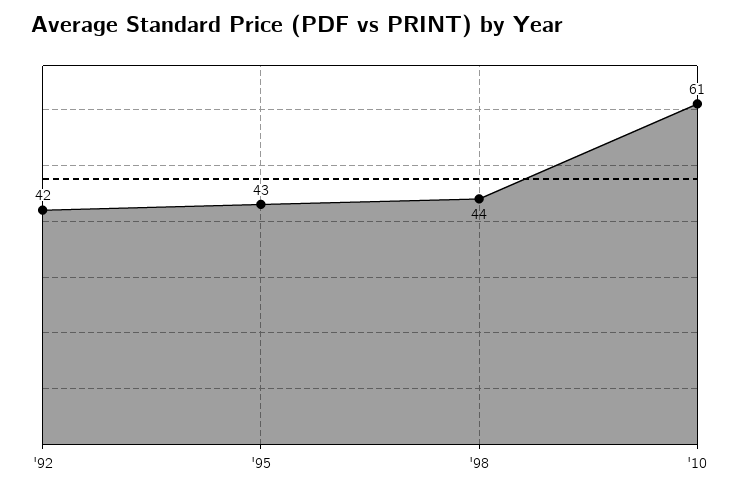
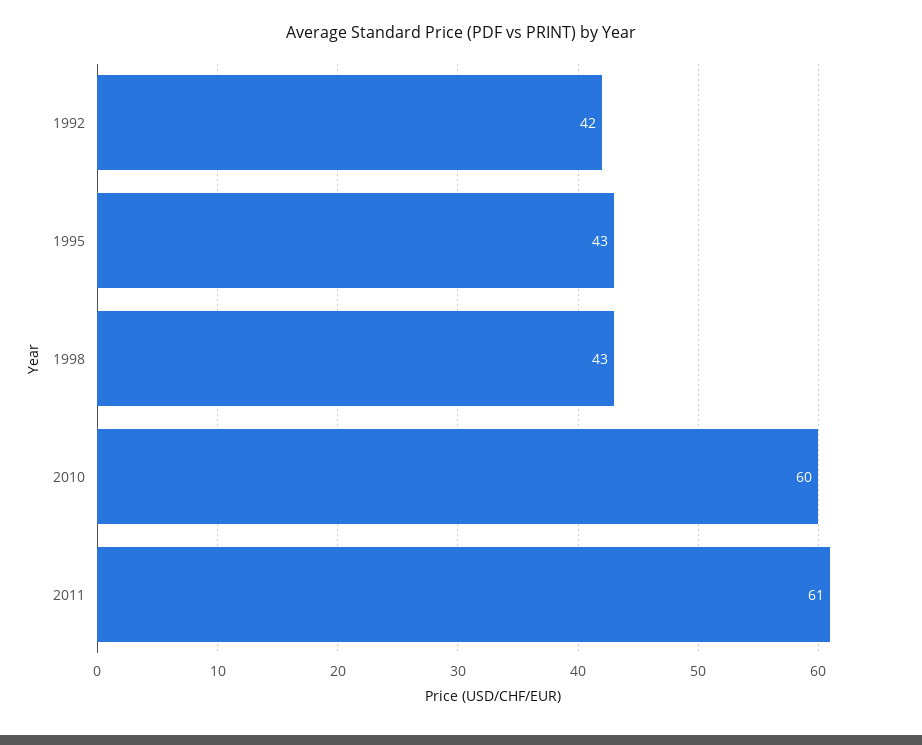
'98: 44 -> 43
'10: 61 -> 60
2011: none -> 61

